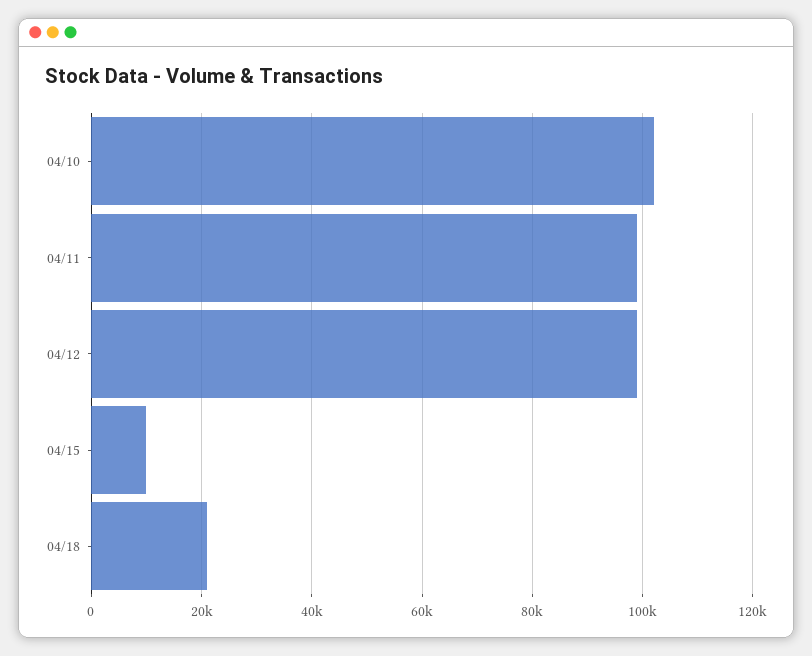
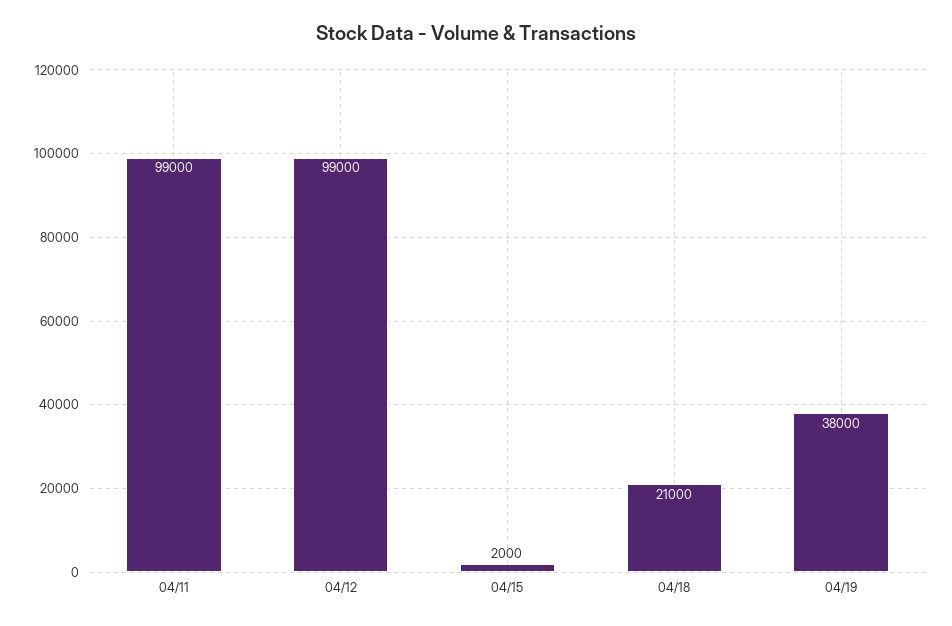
04/10: 102000 -> none
04/15: 10000 -> 2000
04/19: none -> 38000

